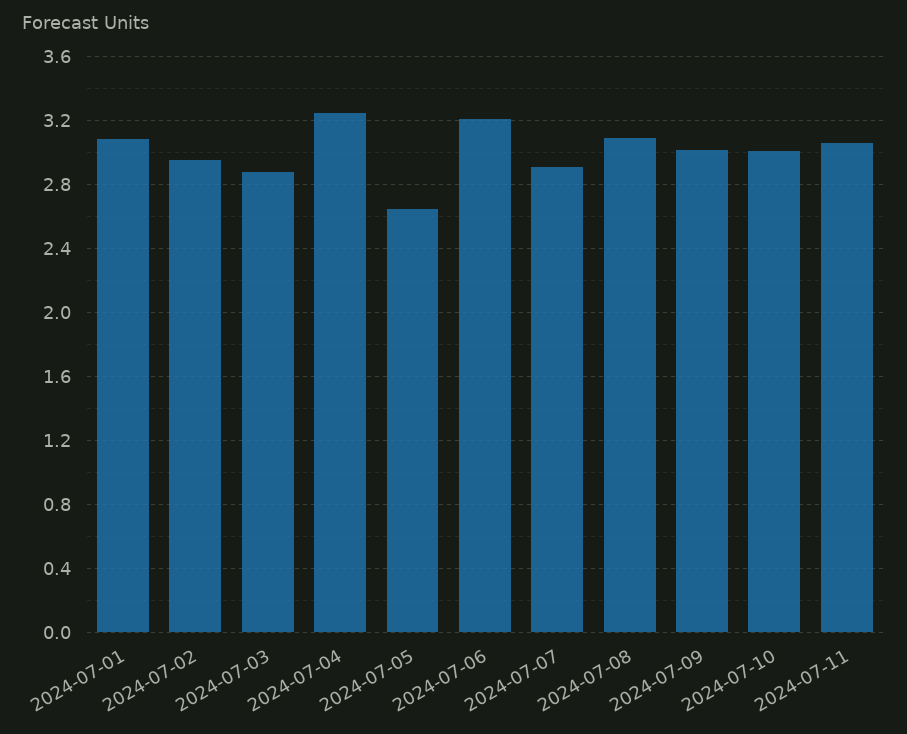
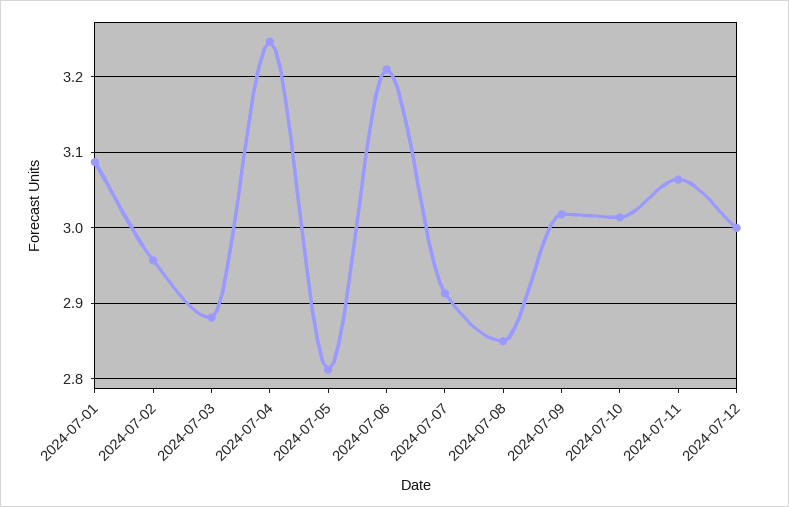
2024-07-05: 2.65 -> 2.81
2024-07-08: 3.1 -> 2.85
2024-07-12: none -> 3

